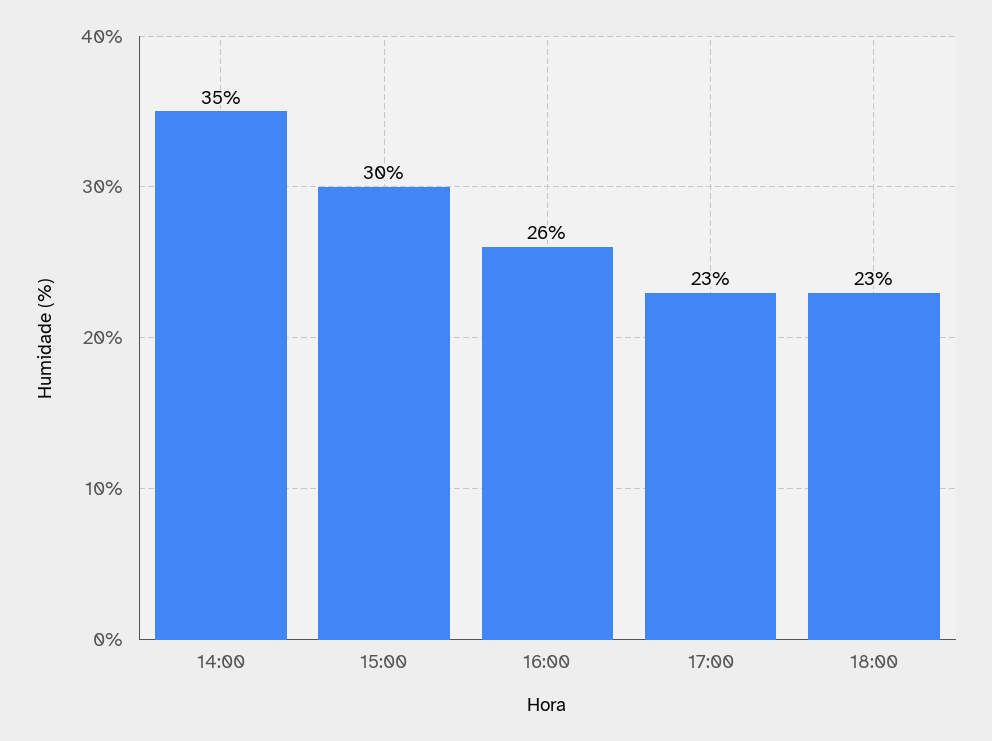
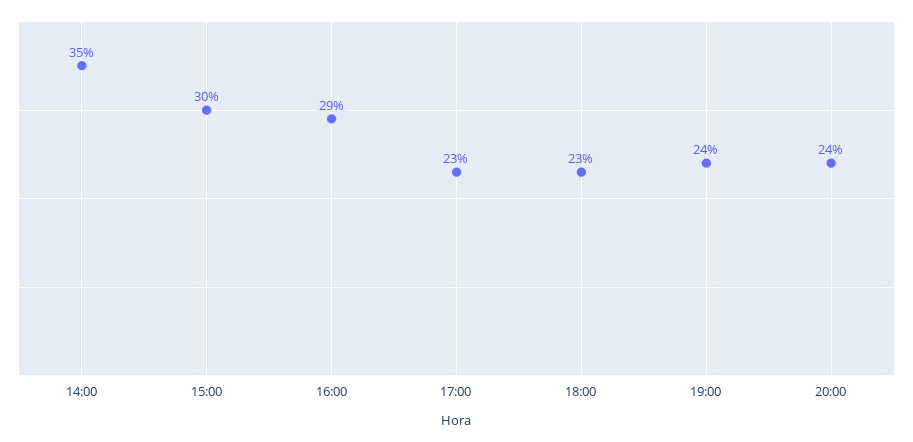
16:00: 26 -> 29
19:00: none -> 24
20:00: none -> 24

